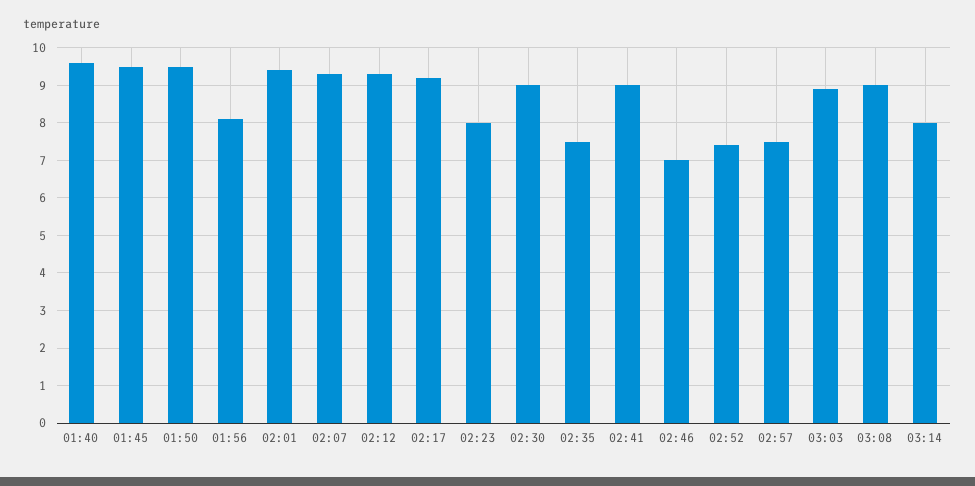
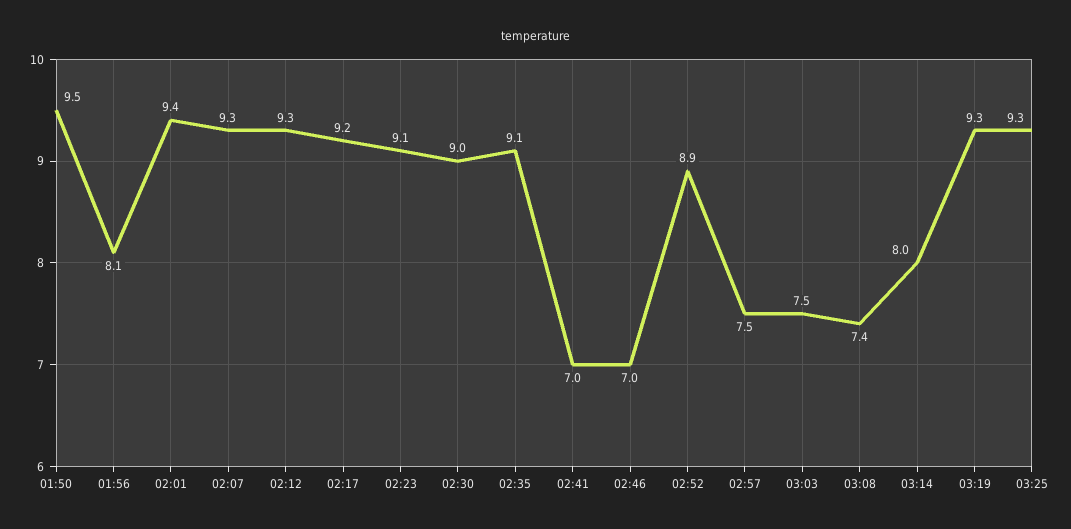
01:40: 9.5 -> none
01:45: 9.5 -> none
02:23: 8 -> 9.1
02:35: 7.5 -> 9.1
02:41: 9 -> 7
02:52: 7.5 -> 8.9
03:03: 9 -> 7.5
03:08: 9 -> 7.4
03:19: none -> 9.3
03:25: none -> 9.3

